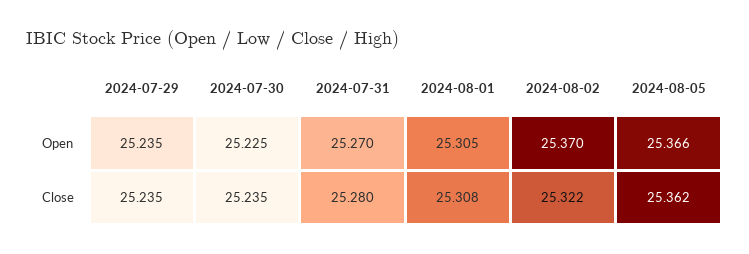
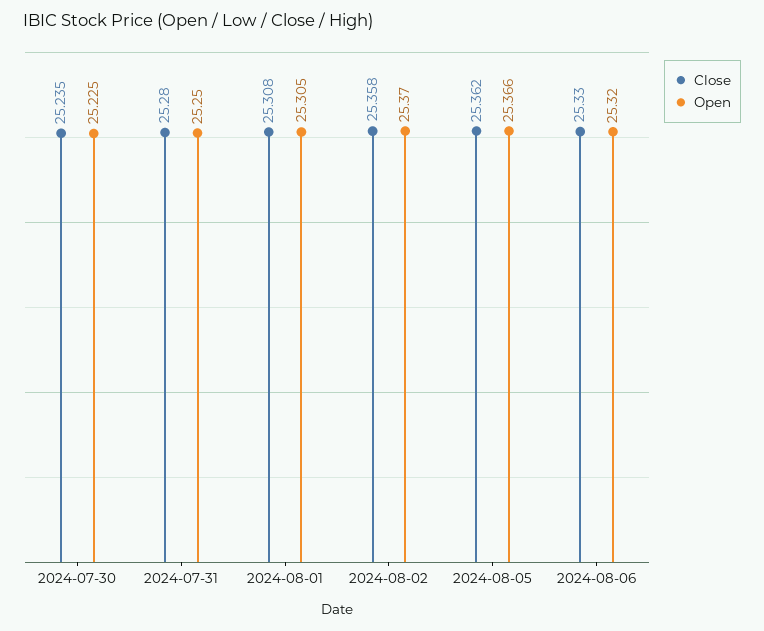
Open, 2024-07-29: 25.235 -> none
Open, 2024-07-31: 25.27 -> 25.25
Close, 2024-07-29: 25.235 -> none
Close, 2024-08-02: 25.322 -> 25.358
Close, 2024-08-06: none -> 25.33
Open, 2024-08-06: none -> 25.32

